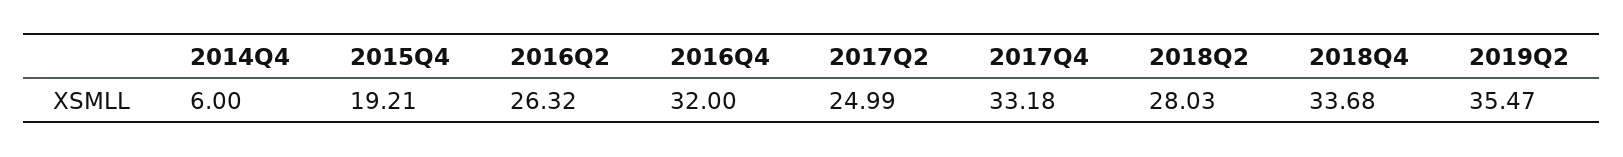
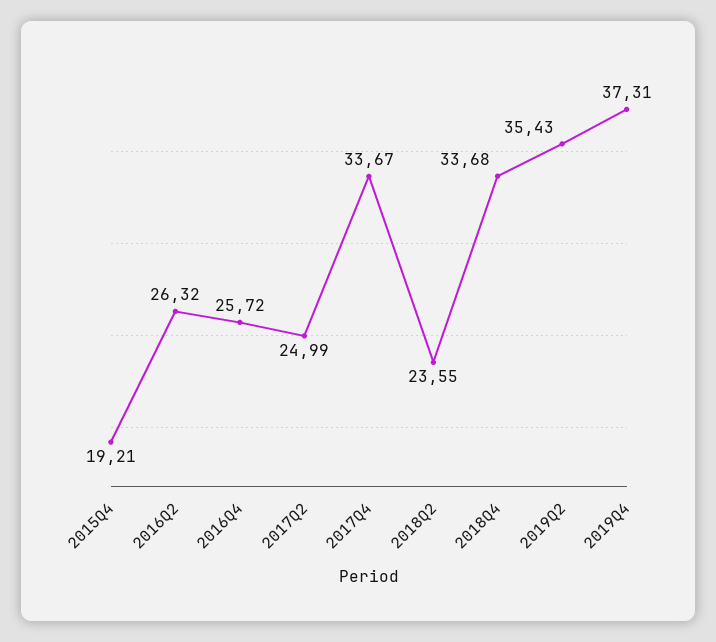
2014Q4: 6 -> none
2016Q4: 32 -> 25.72
2017Q4: 33.18 -> 33.67
2018Q2: 28.03 -> 23.55
2019Q2: 35.47 -> 35.43
2019Q4: none -> 37.31

